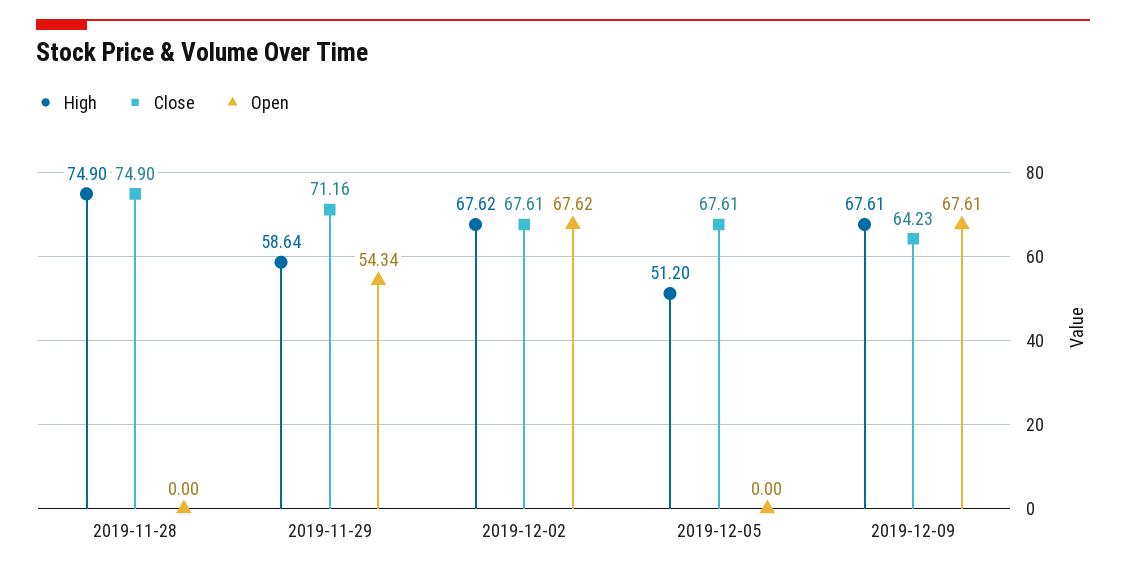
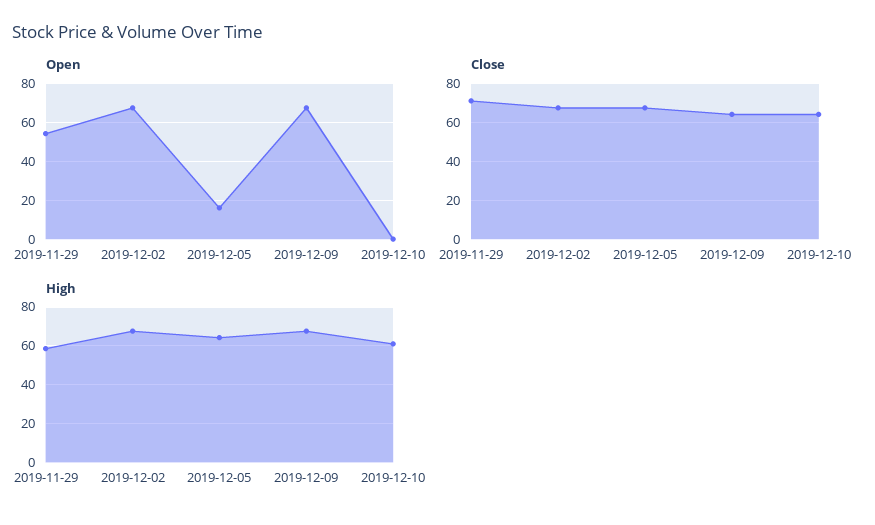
High, 2019-11-28: 74.9 -> none
Close, 2019-11-28: 74.9 -> none
Open, 2019-11-28: 0 -> none
High, 2019-12-05: 51.2 -> 65
Open, 2019-12-05: 0 -> 15
Open, 2019-12-10: none -> 0
Close, 2019-12-10: none -> 65
High, 2019-12-10: none -> 60

